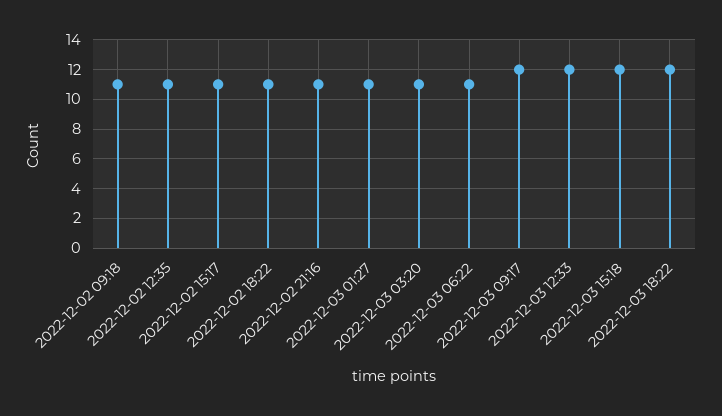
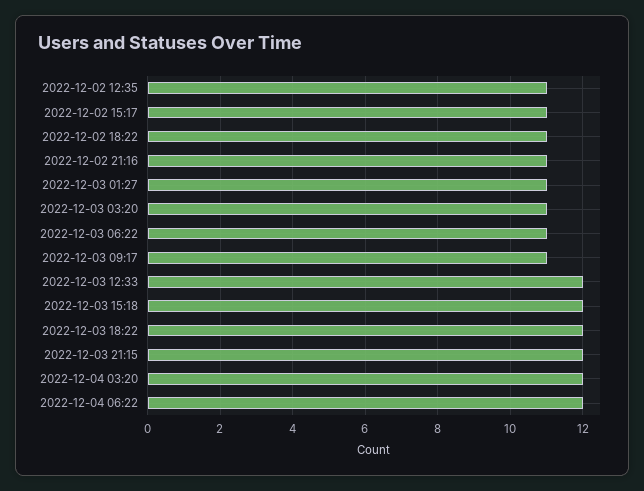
2022-12-02 09:18: 11 -> none
2022-12-03 09:17: 12 -> 11
2022-12-03 21:15: none -> 12
2022-12-04 03:20: none -> 12
2022-12-04 06:22: none -> 12

